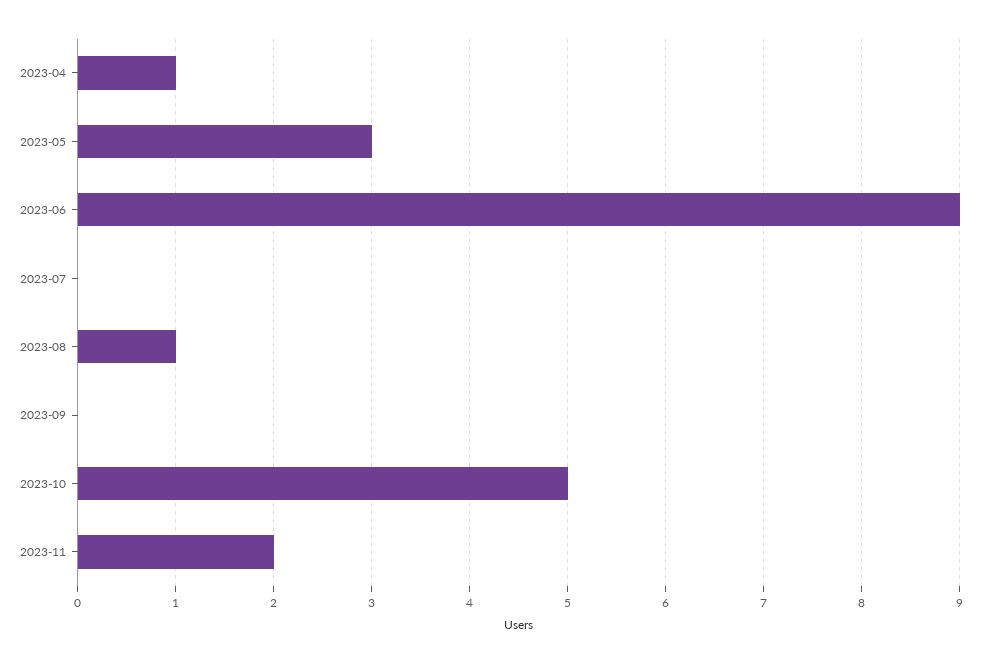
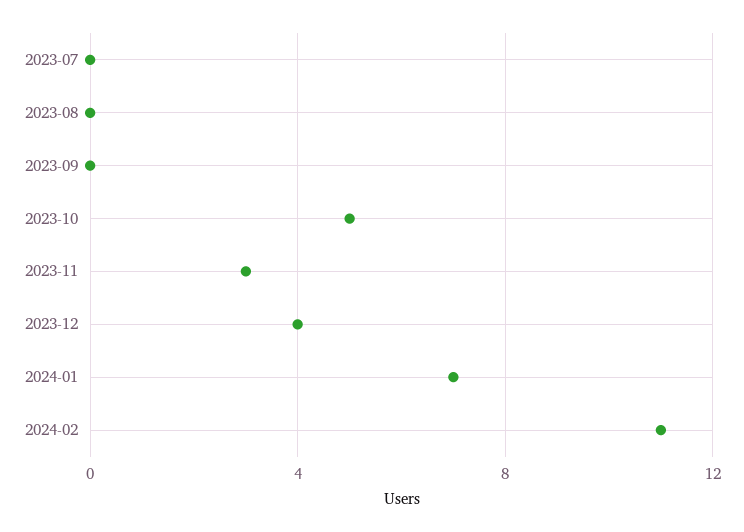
2023-04: 1 -> none
2023-05: 3 -> none
2023-06: 9 -> none
2023-08: 1 -> 0
2023-11: 2 -> 3
2023-12: none -> 4
2024-01: none -> 7
2024-02: none -> 11

